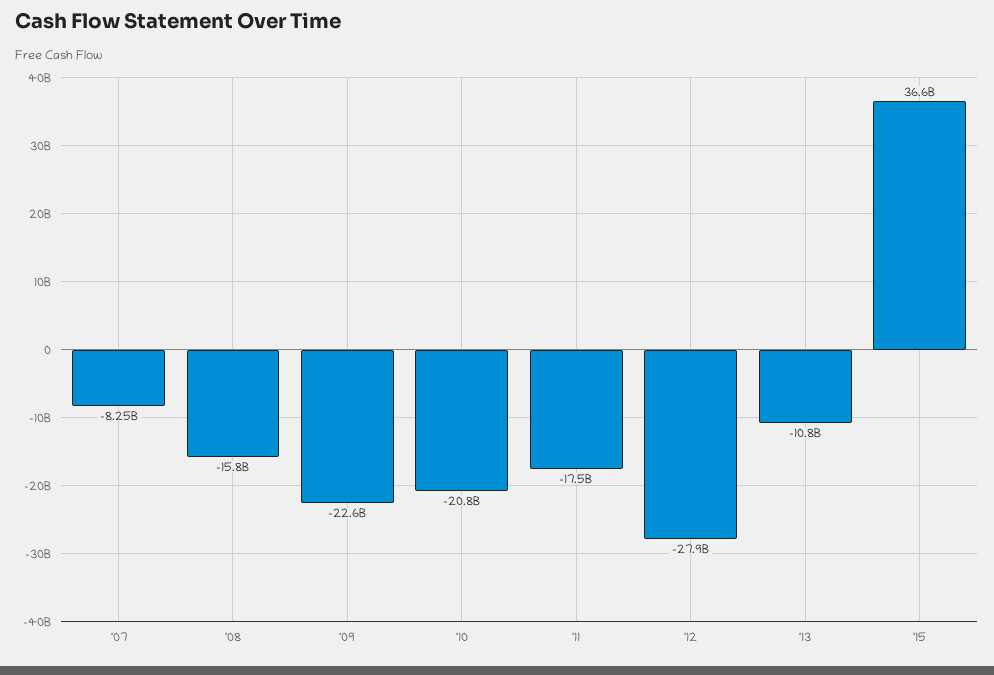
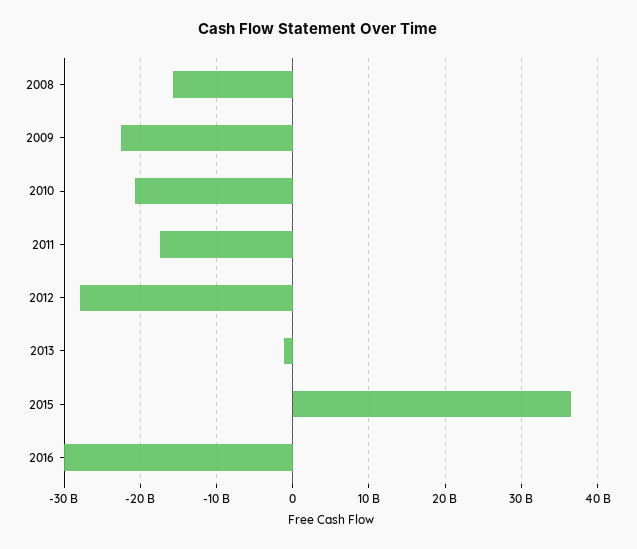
'07: -8250000000 -> none
'13: -10800000000 -> -1000000000
2016: none -> -30000000000

